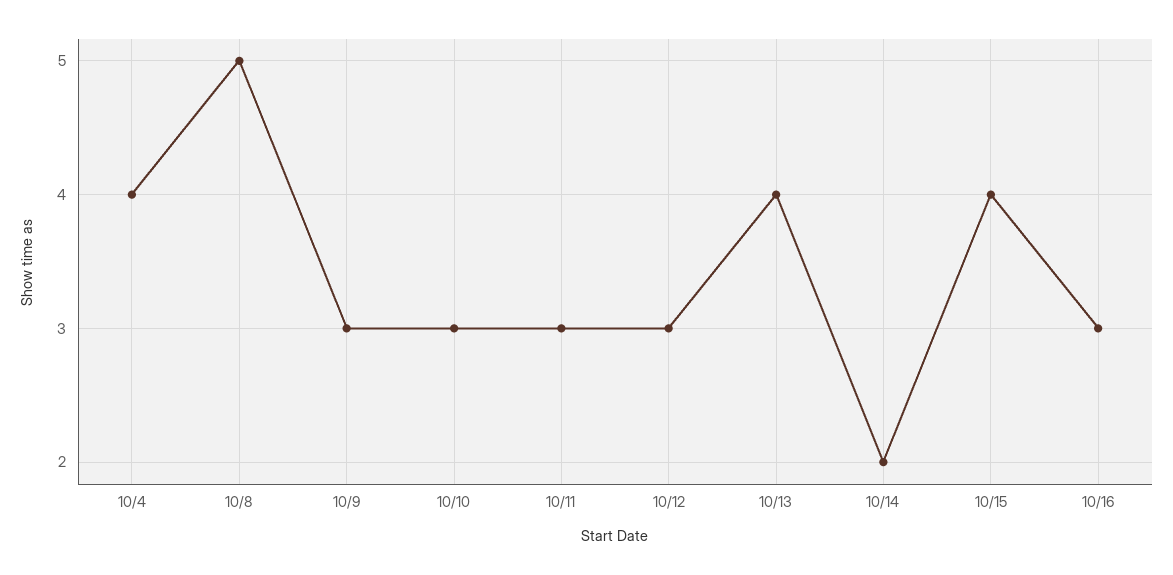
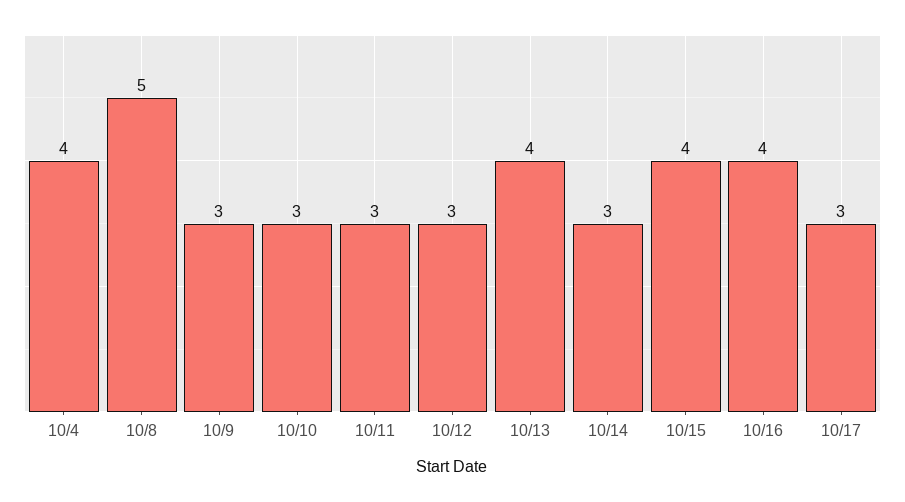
10/14: 2 -> 3
10/16: 3 -> 4
10/17: none -> 3

